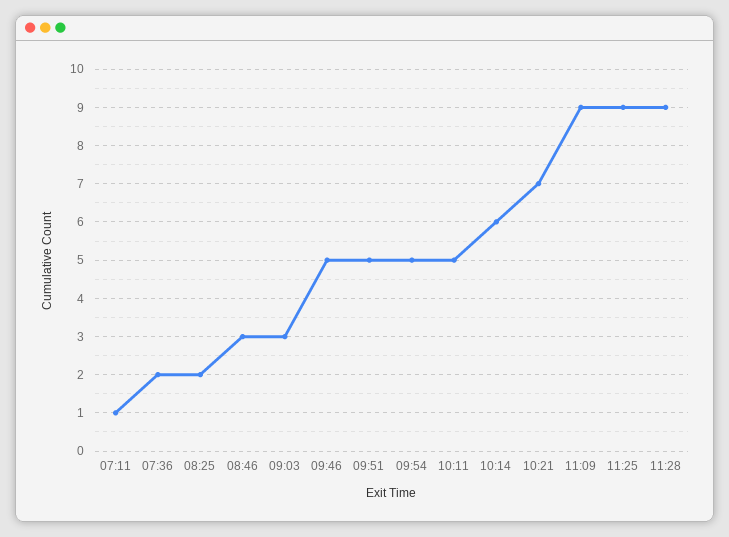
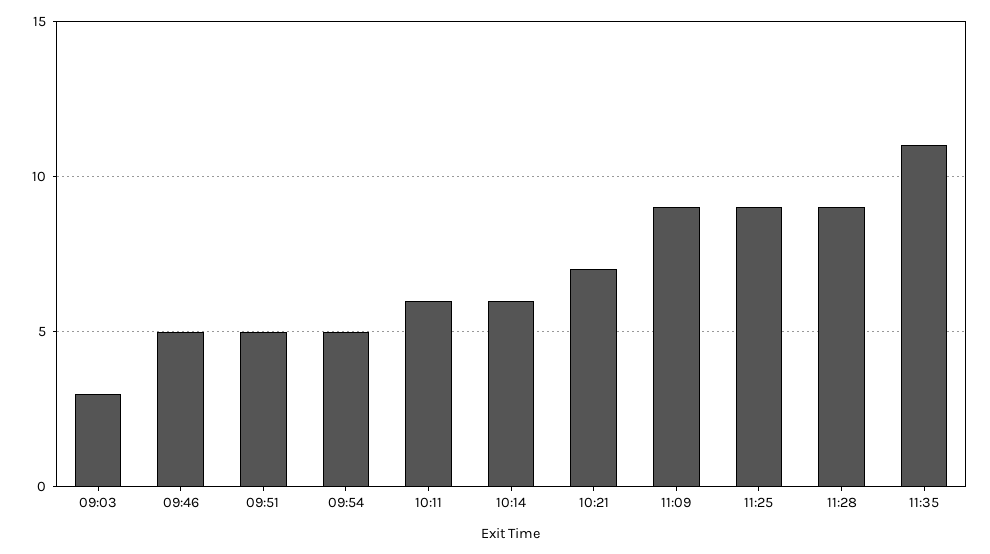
07:11: 1 -> none
07:36: 2 -> none
08:25: 2 -> none
08:46: 3 -> none
10:11: 5 -> 6
11:35: none -> 11

